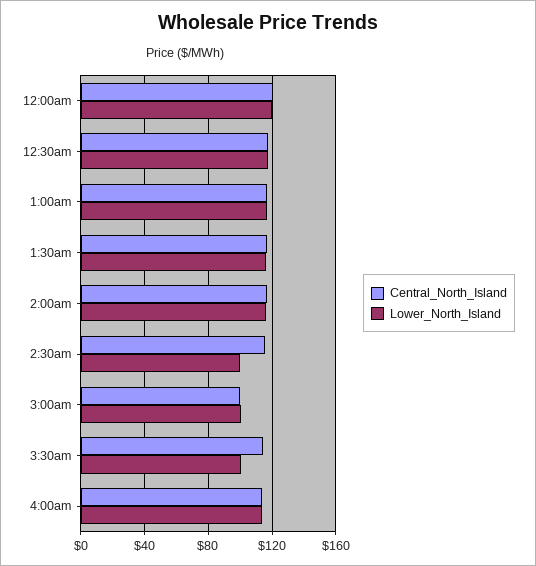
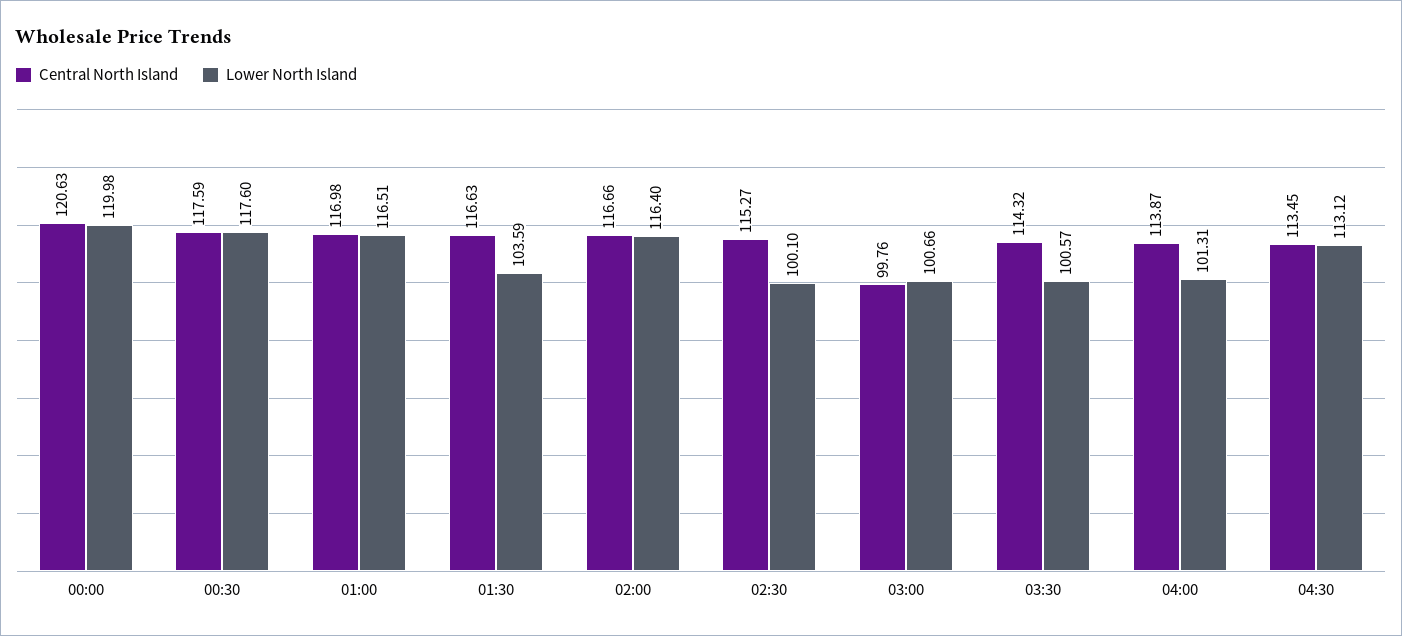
Lower_North_Island, 1:30am: 115 -> 103.59
Lower_North_Island, 4:00am: 115 -> 101.31
Central_North_Island, 04:30: none -> 113.45
Lower_North_Island, 04:30: none -> 113.12

